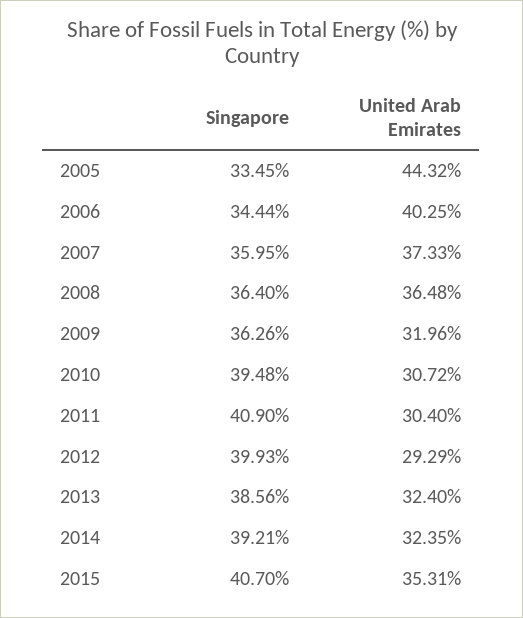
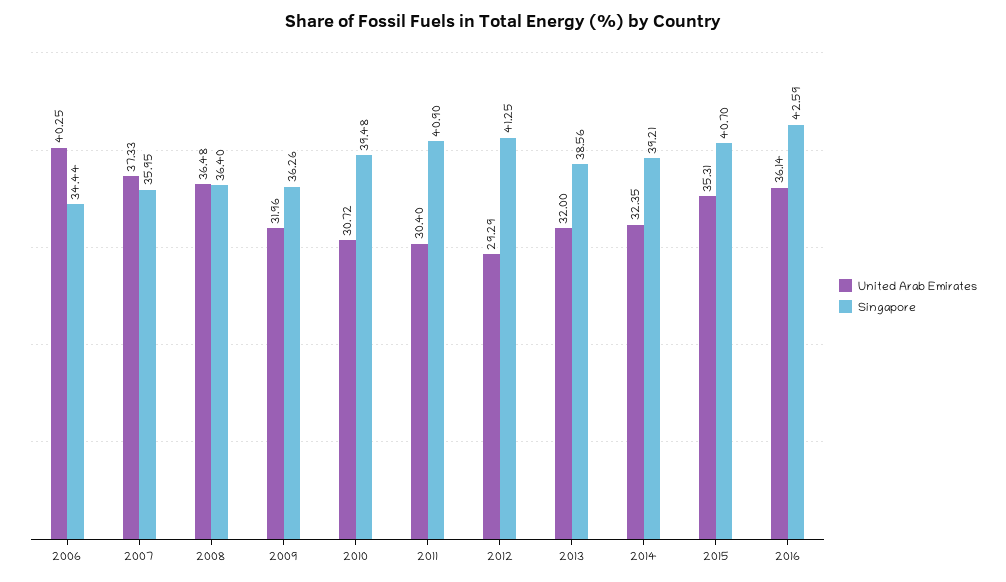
Singapore, 2005: 33.45 -> none
United Arab Emirates, 2005: 44.32 -> none
Singapore, 2012: 39.93 -> 41.25
United Arab Emirates, 2013: 32.4 -> 32
United Arab Emirates, 2016: none -> 36.14
Singapore, 2016: none -> 42.59

